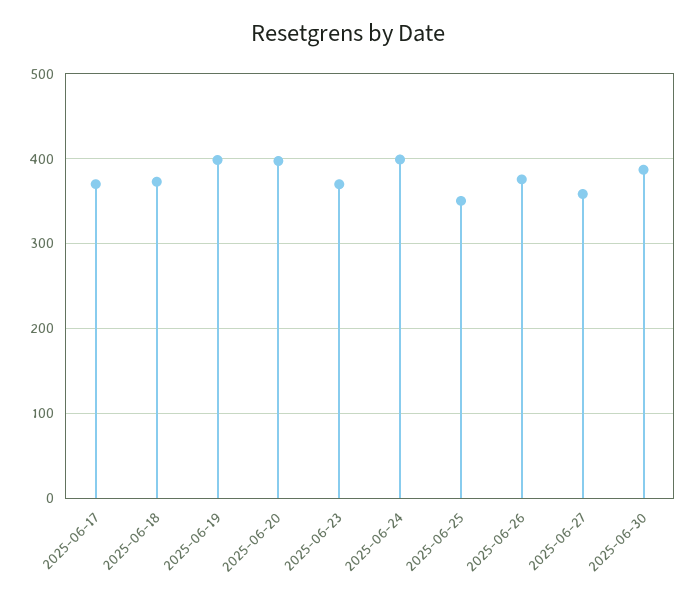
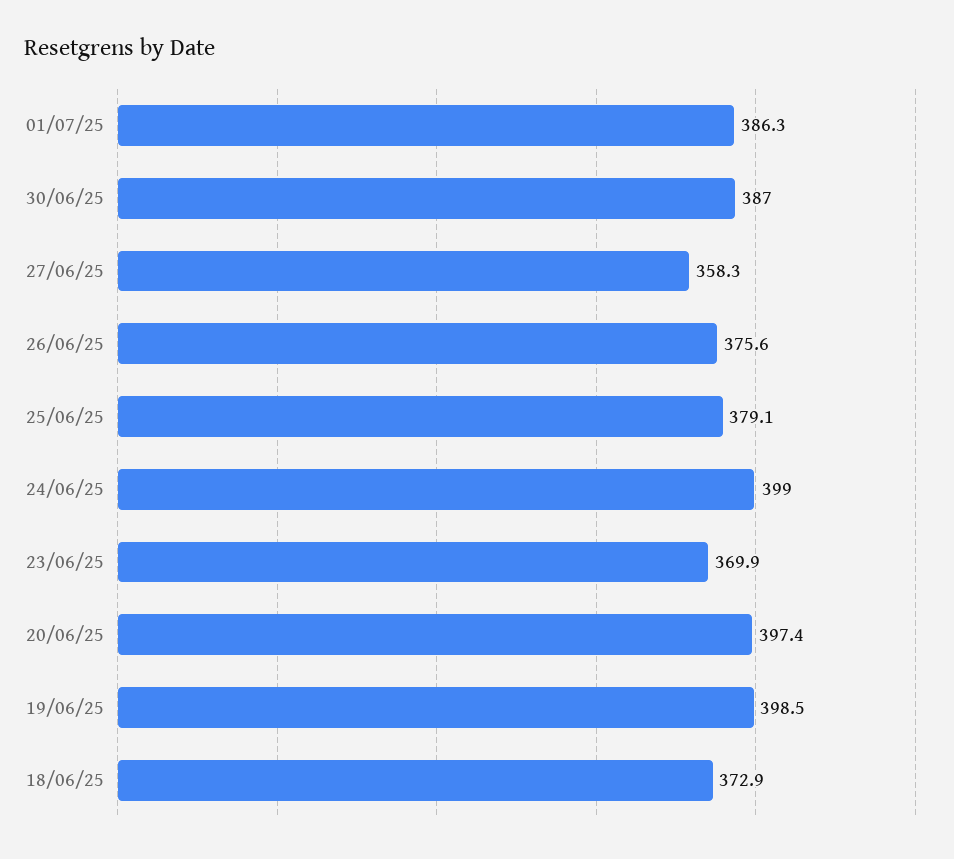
2025-06-17: 370 -> none
2025-06-25: 350 -> 379.1
01/07/25: none -> 386.3

